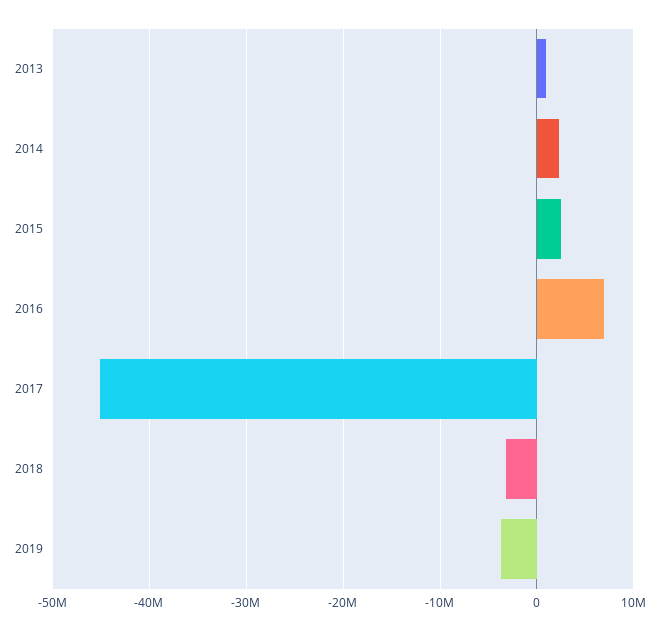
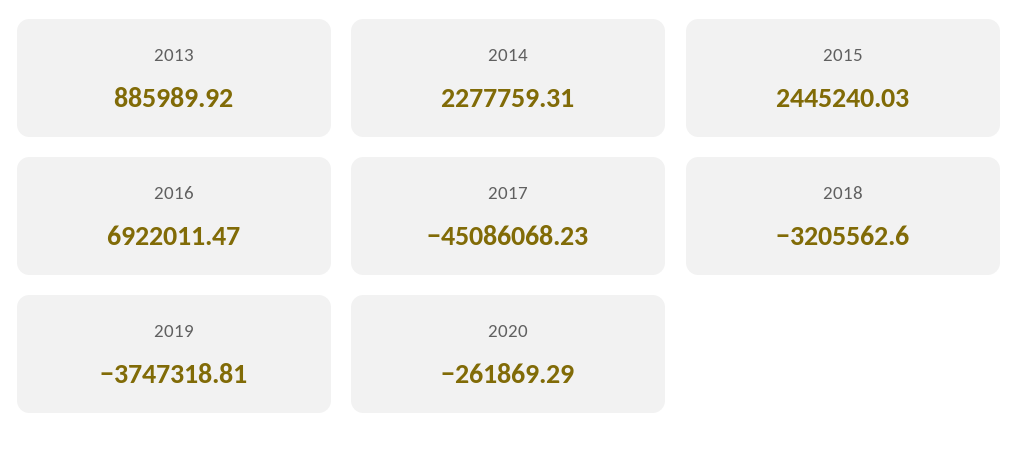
2020: none -> -261869.29

